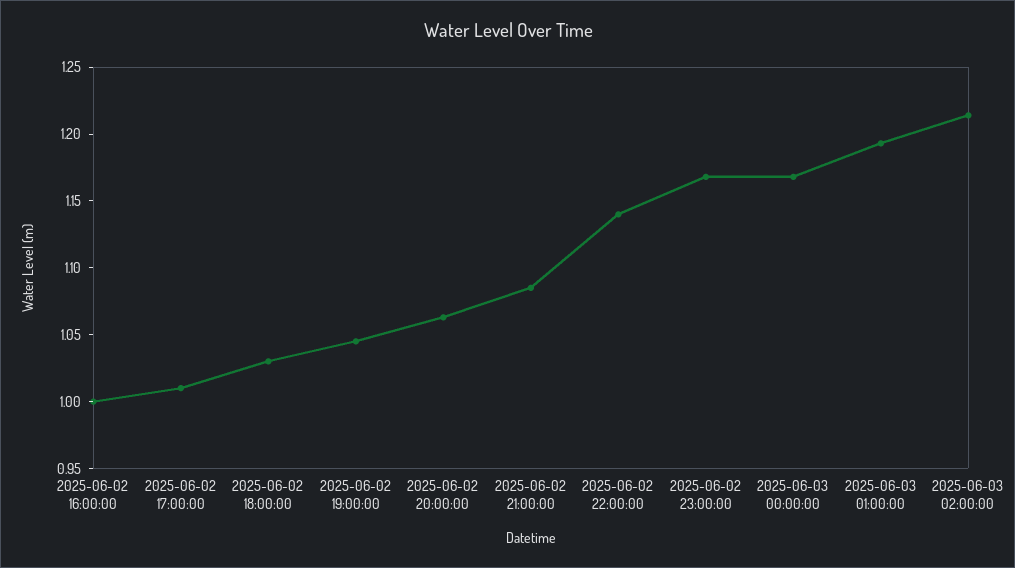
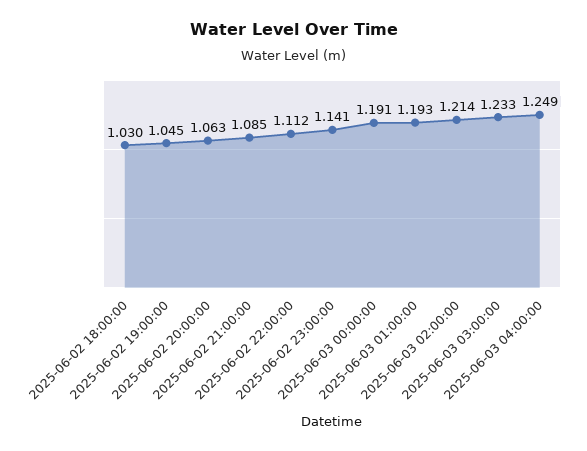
2025-06-02 16:00:00: 1 -> none
2025-06-02 17:00:00: 1.01 -> none
2025-06-02 22:00:00: 1.14 -> 1.112
2025-06-02 23:00:00: 1.17 -> 1.141
2025-06-03 00:00:00: 1.17 -> 1.191
2025-06-03 03:00:00: none -> 1.233
2025-06-03 04:00:00: none -> 1.249

